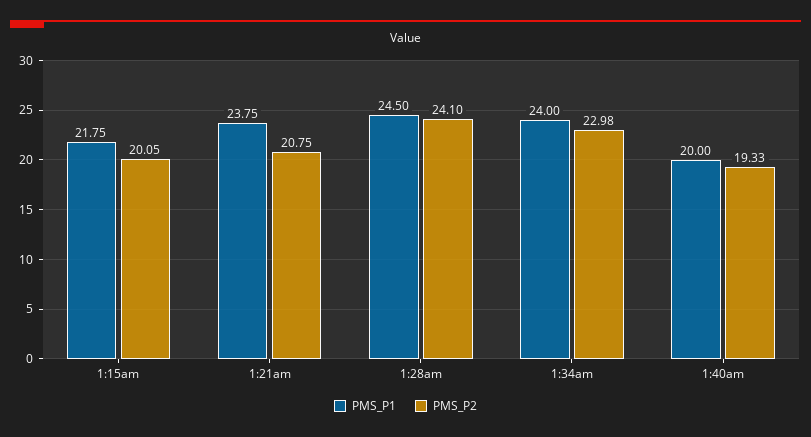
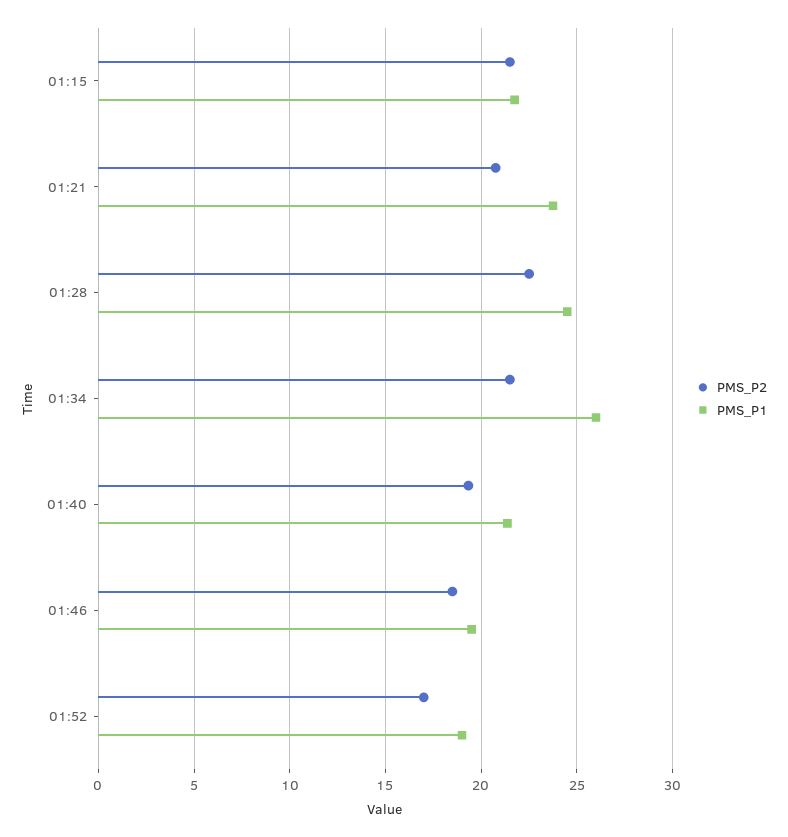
PMS_P2, 1:15am: 20.05 -> 21.5
PMS_P2, 1:28am: 24.1 -> 22.5
PMS_P1, 1:34am: 24 -> 26
PMS_P2, 1:34am: 22.98 -> 21.5
PMS_P1, 1:40am: 20 -> 21.5
PMS_P2, 01:46: none -> 18.5
PMS_P1, 01:46: none -> 19.5
PMS_P2, 01:52: none -> 17
PMS_P1, 01:52: none -> 19

